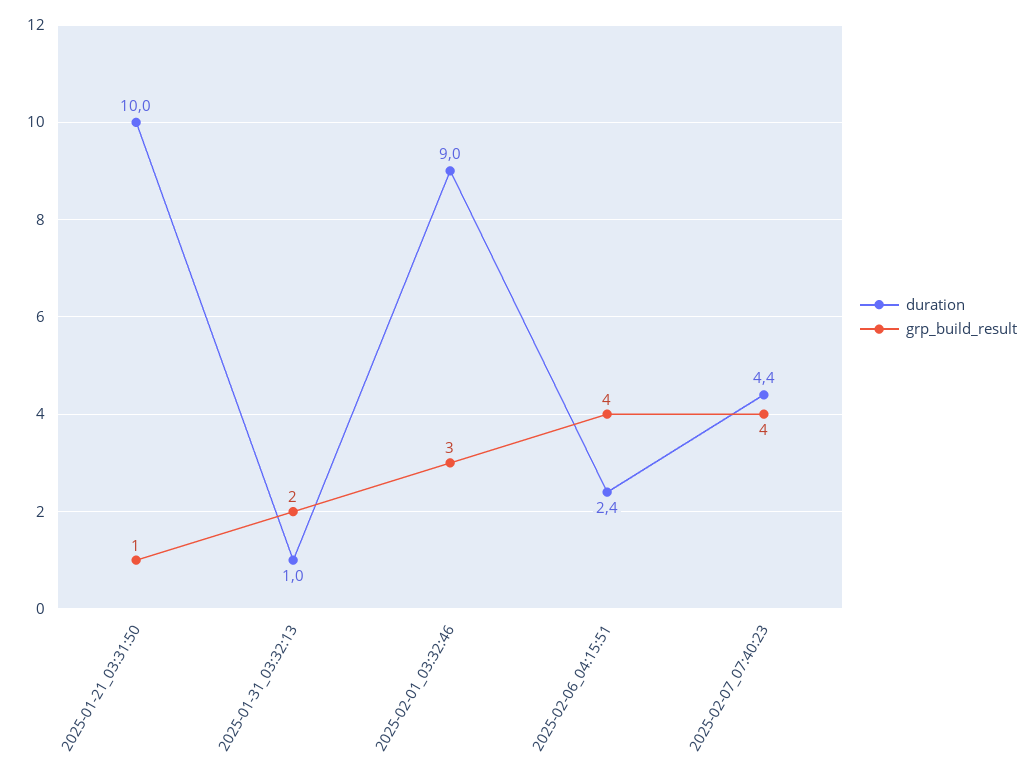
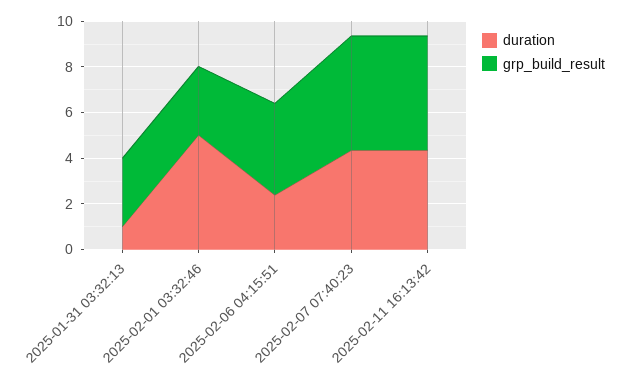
duration, 2025-01-21_03:31:50: 10 -> none
grp_build_result, 2025-01-21_03:31:50: 1 -> none
grp_build_result, 2025-01-31_03:32:13: 2 -> 3
duration, 2025-02-01_03:32:46: 9 -> 5
grp_build_result, 2025-02-07_07:40:23: 4 -> 5
duration, 2025-02-11 16:13:42: none -> 4.5
grp_build_result, 2025-02-11 16:13:42: none -> 5

